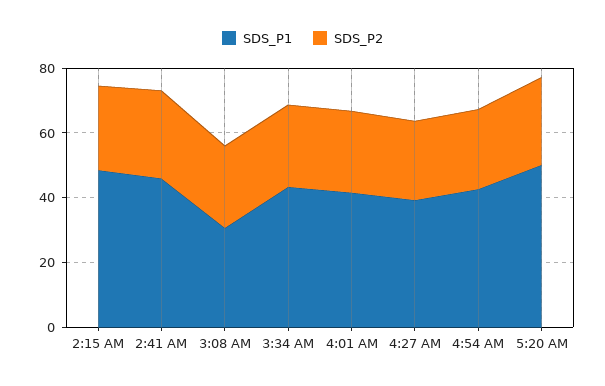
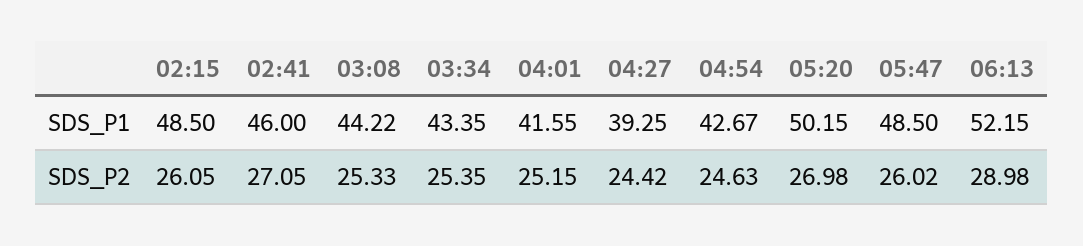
SDS_P1, 3:08 AM: 30 -> 44.22
SDS_P1, 05:47: none -> 48.5
SDS_P1, 06:13: none -> 52.15
SDS_P2, 05:47: none -> 26.02
SDS_P2, 06:13: none -> 28.98

